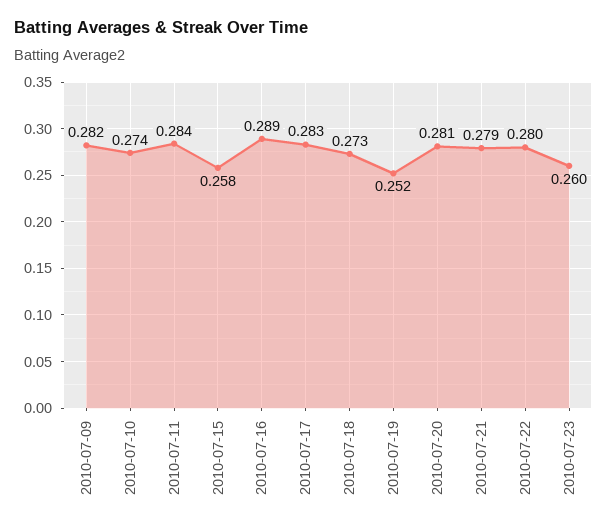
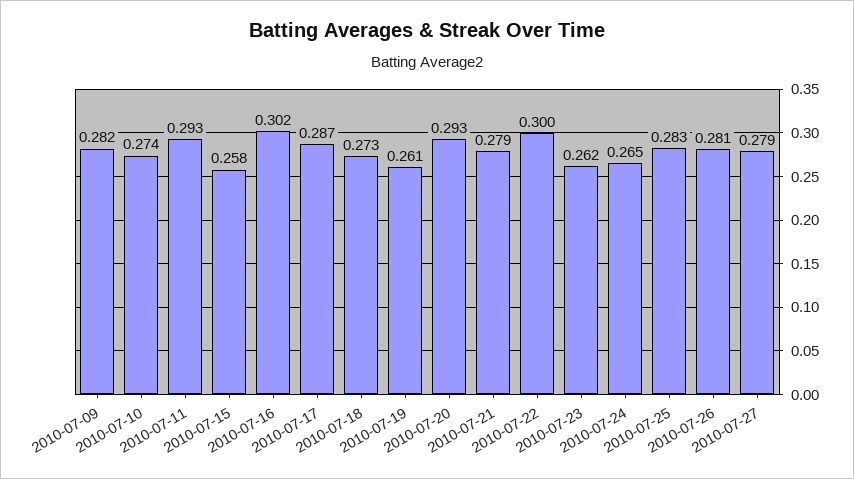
2010-07-11: 0.284 -> 0.293
2010-07-16: 0.289 -> 0.302
2010-07-17: 0.283 -> 0.287
2010-07-19: 0.252 -> 0.261
2010-07-20: 0.281 -> 0.293
2010-07-22: 0.28 -> 0.3
2010-07-23: 0.26 -> 0.262
2010-07-24: none -> 0.265
2010-07-25: none -> 0.283
2010-07-26: none -> 0.281
2010-07-27: none -> 0.279

